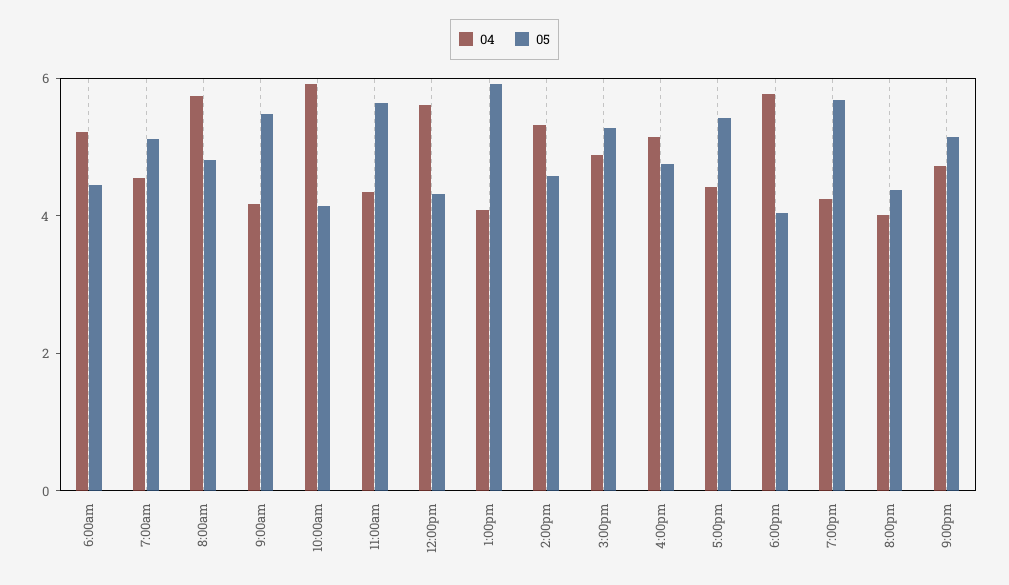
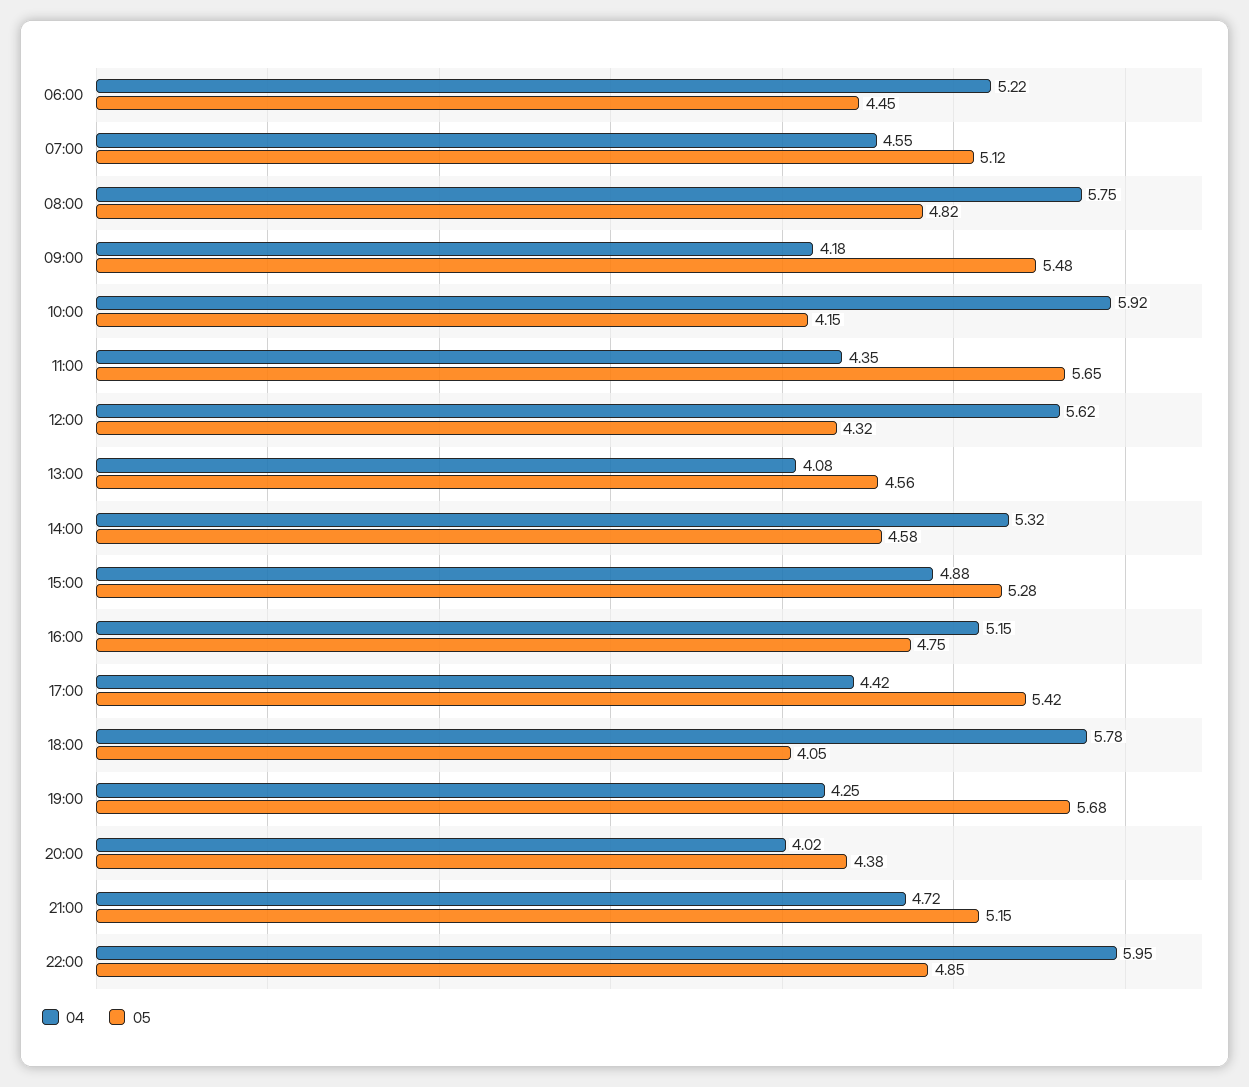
05, 1:00pm: 6 -> 4.56
04, 22:00: none -> 5.95
05, 22:00: none -> 4.85

